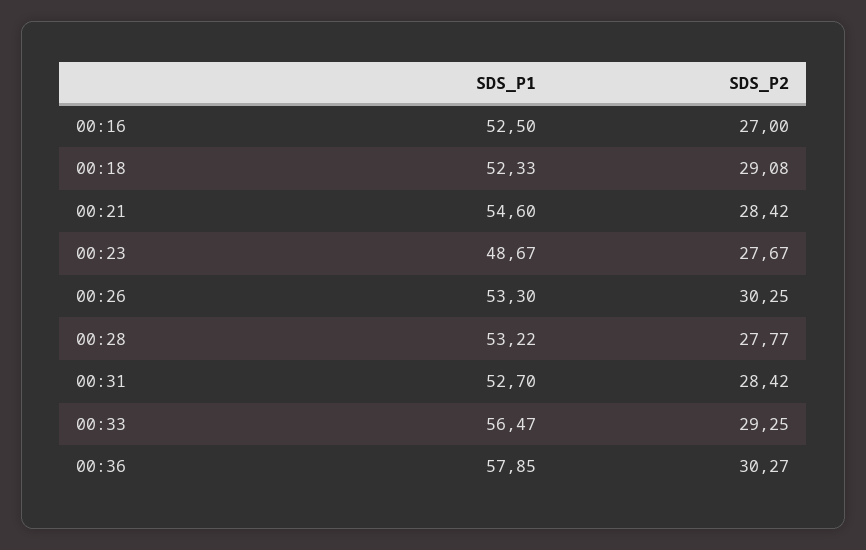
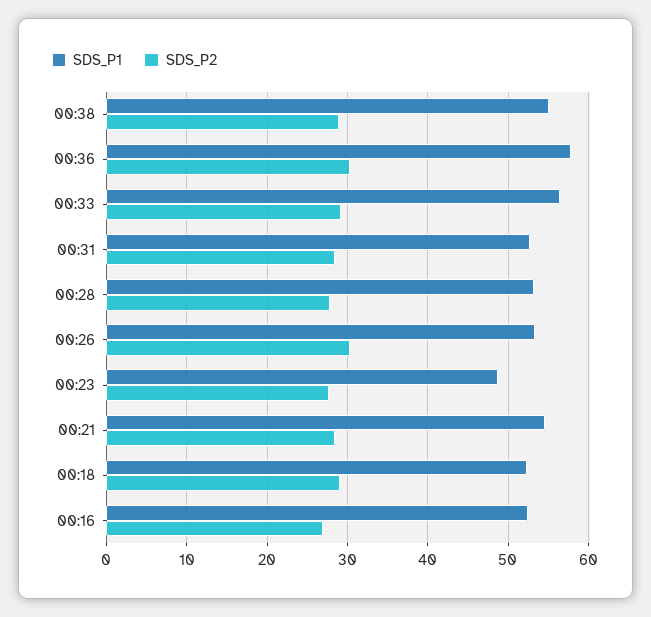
SDS_P1, 00:38: none -> 55
SDS_P2, 00:38: none -> 29

